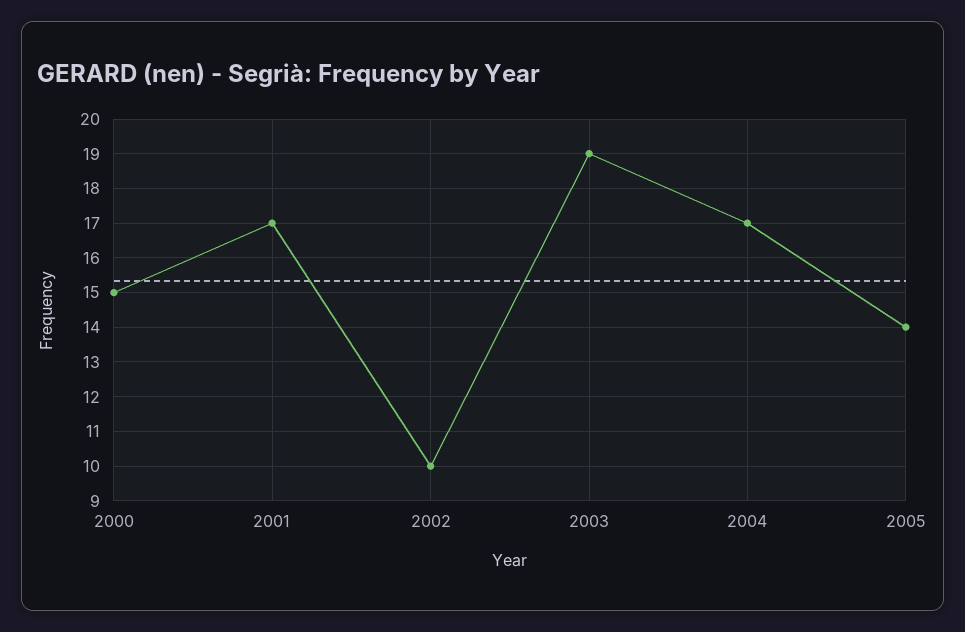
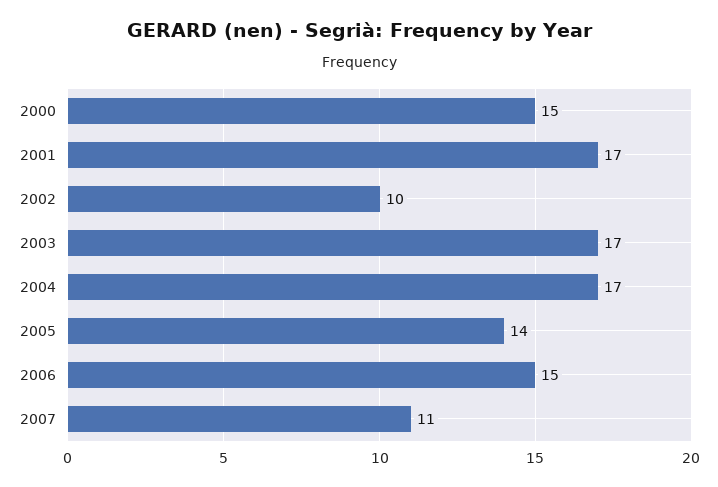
2003: 19 -> 17
2006: none -> 15
2007: none -> 11

